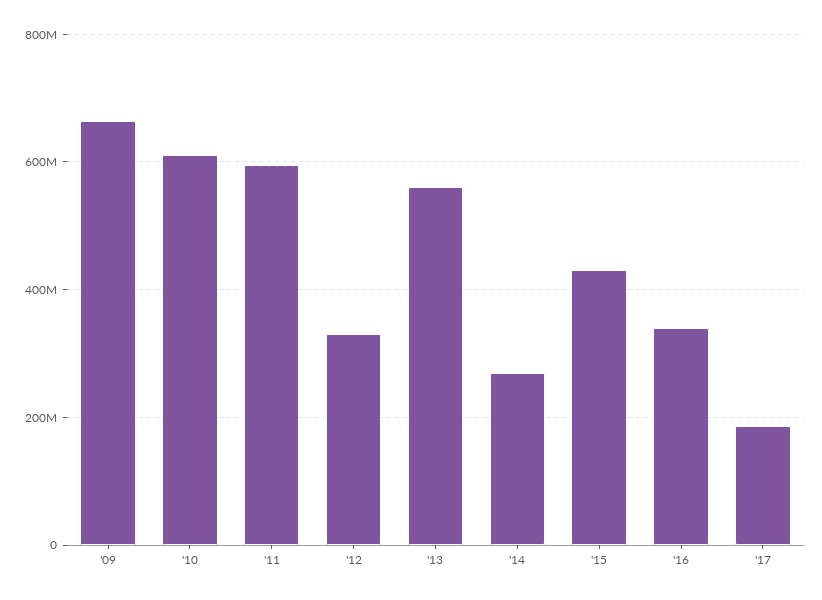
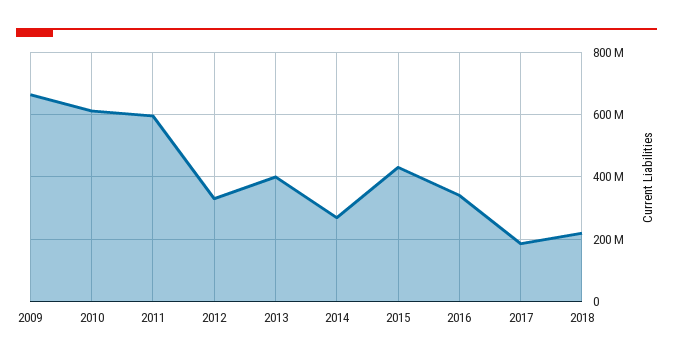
'13: 560000000 -> 400000000
2018: none -> 220000000

